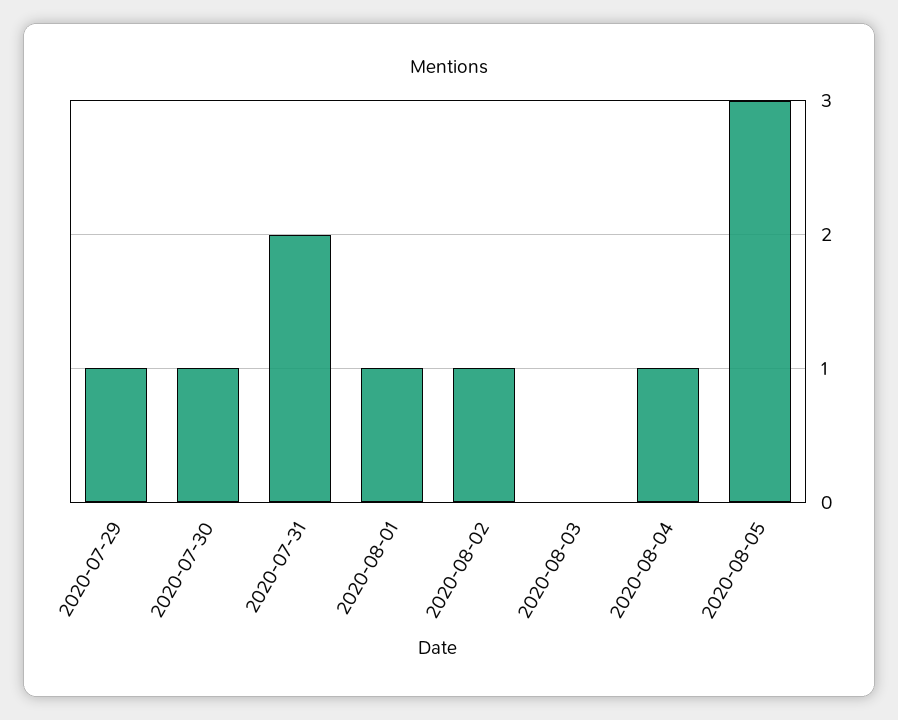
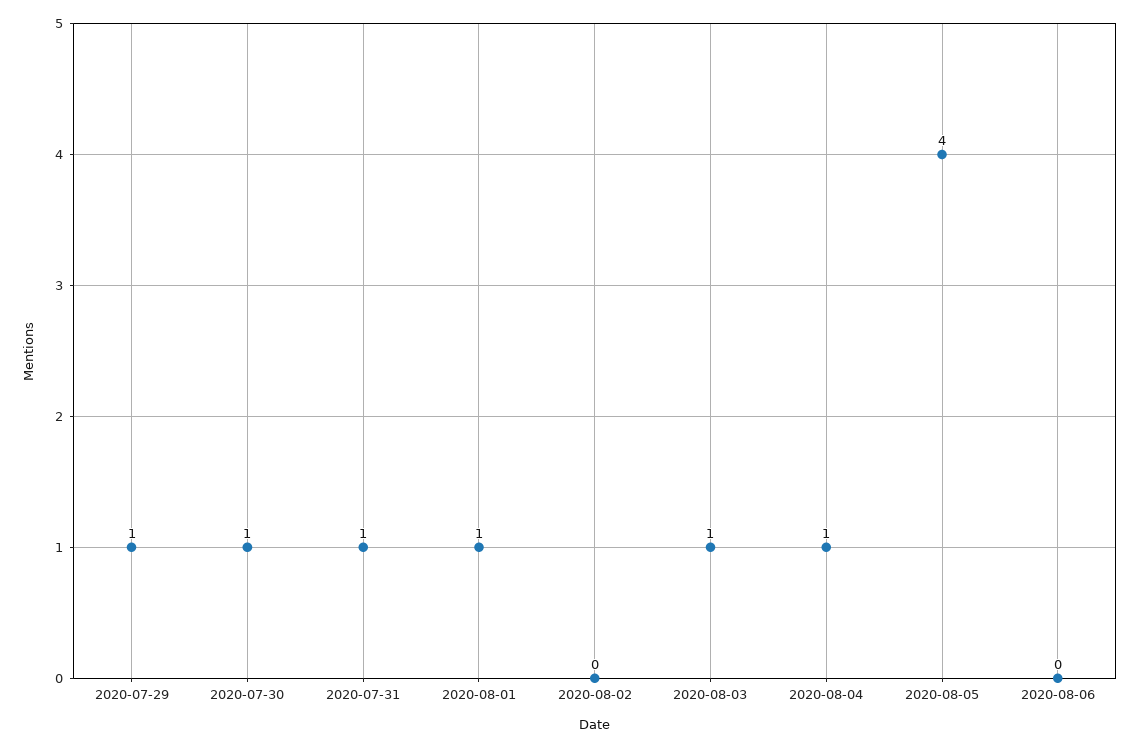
2020-07-31: 2 -> 1
2020-08-02: 1 -> 0
2020-08-03: 0 -> 1
2020-08-05: 3 -> 4
2020-08-06: none -> 0

